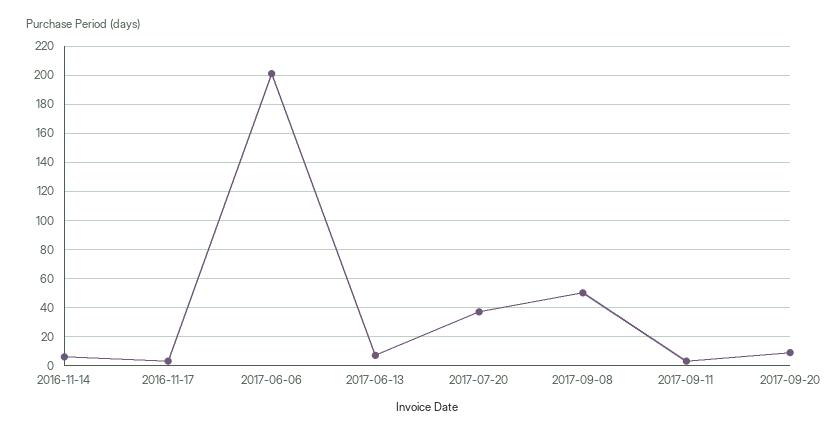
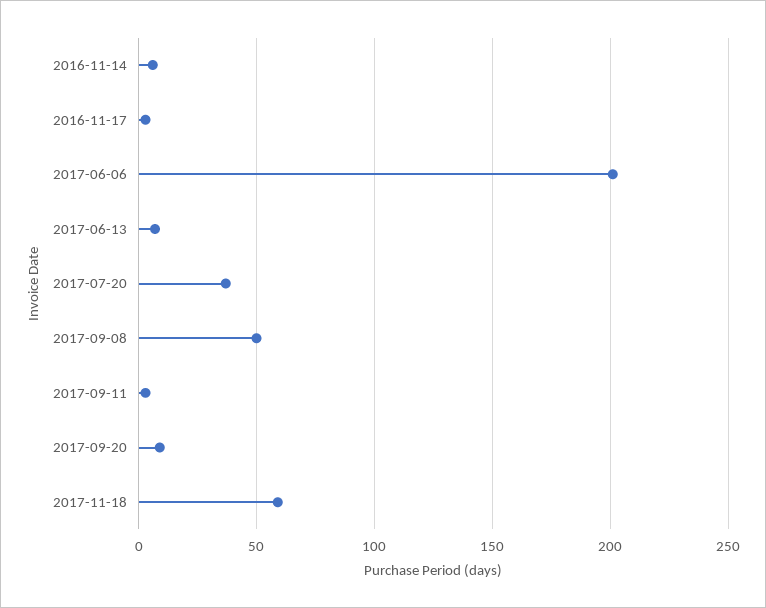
2017-11-18: none -> 60

